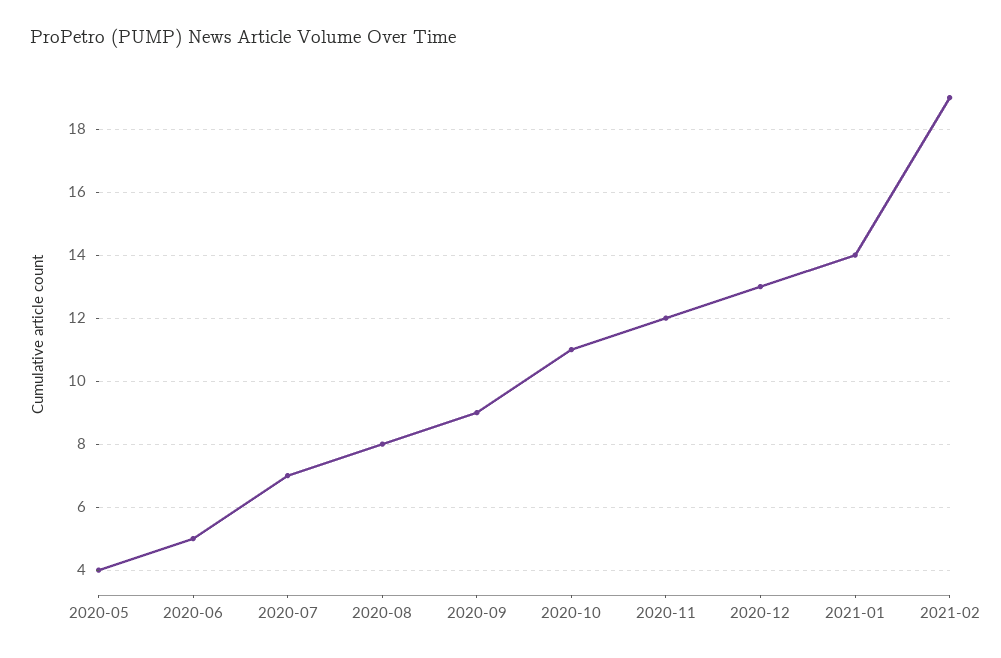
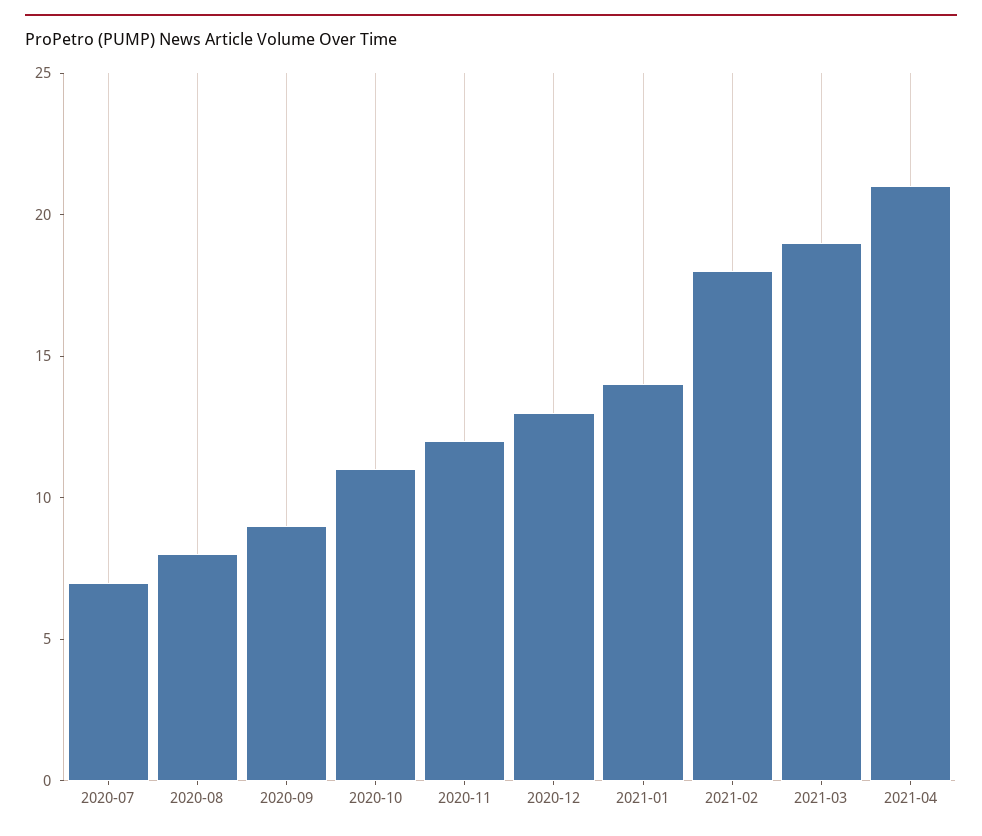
2020-05: 4 -> none
2020-06: 5 -> none
2021-02: 19 -> 18
2021-03: none -> 19
2021-04: none -> 21

